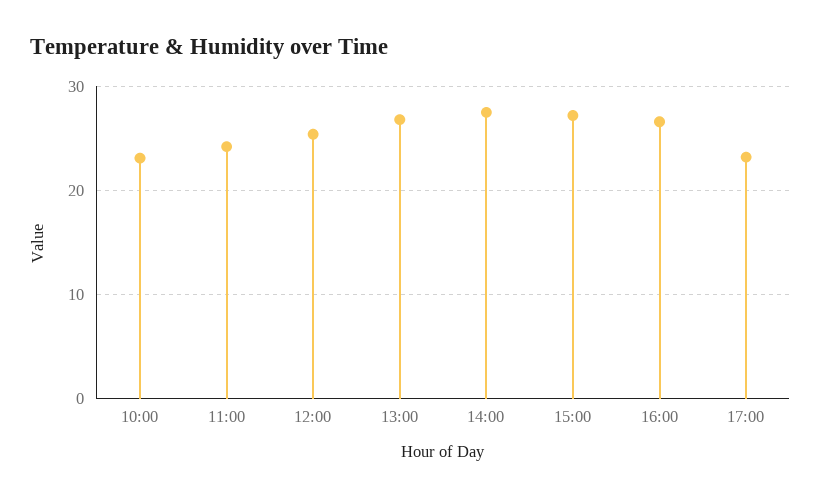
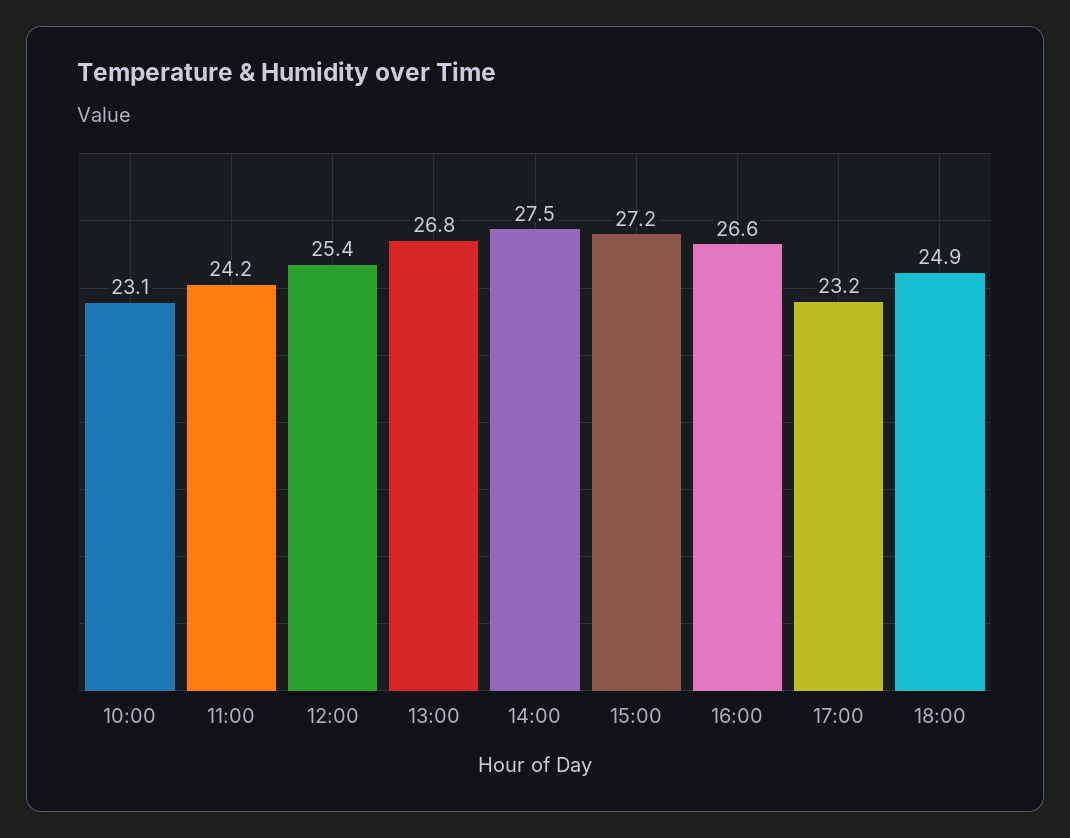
18:00: none -> 24.9

